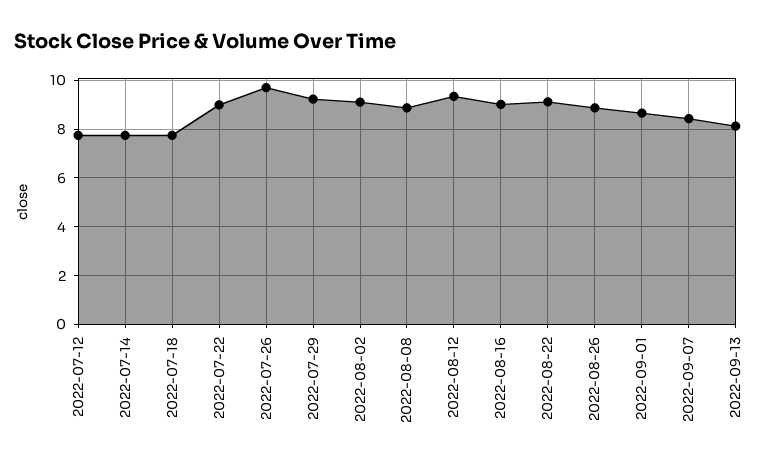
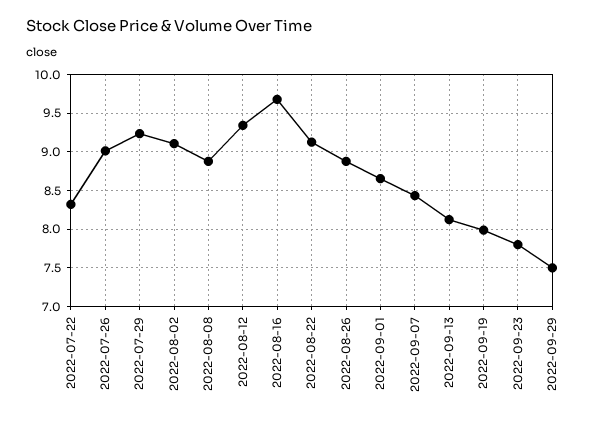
2022-07-12: 7.75 -> none
2022-07-14: 7.75 -> none
2022-07-18: 7.75 -> none
2022-07-22: 9 -> 8.3
2022-07-26: 9.75 -> 9
2022-08-16: 9 -> 9.7
2022-09-19: none -> 8
2022-09-23: none -> 7.8
2022-09-29: none -> 7.5

